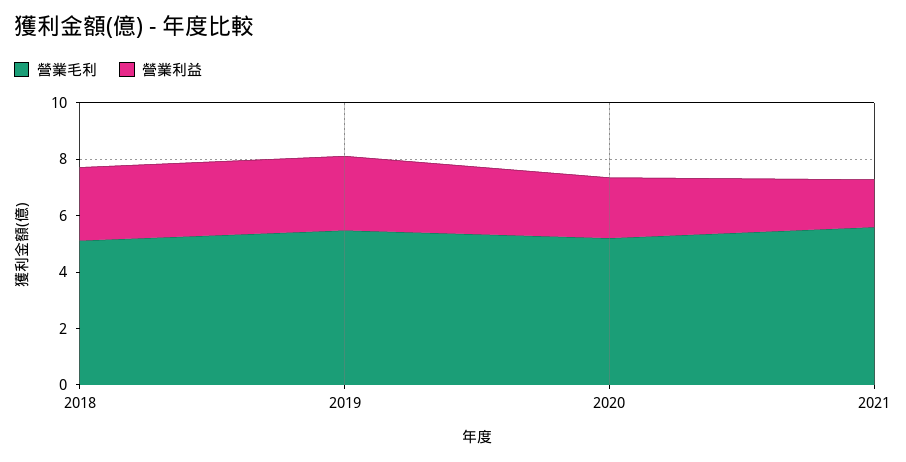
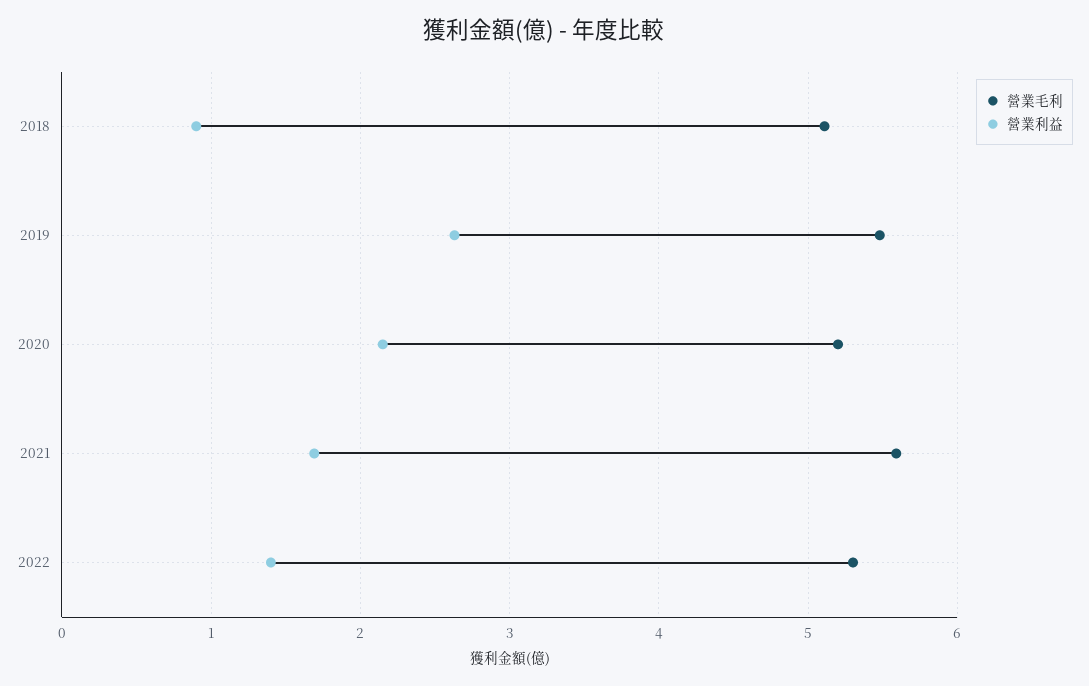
營業利益, 2018: 2.5 -> 0.9
營業毛利, 2022: none -> 5.3
營業利益, 2022: none -> 1.4

